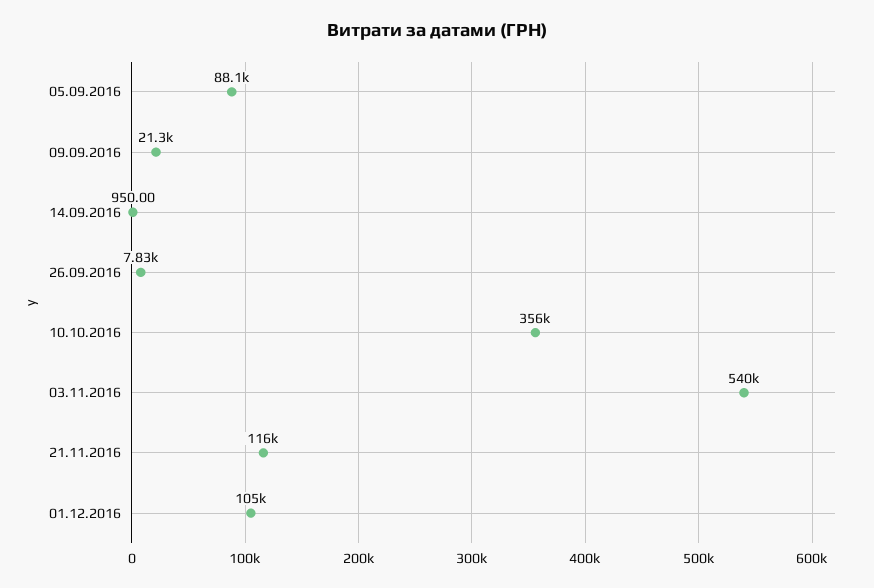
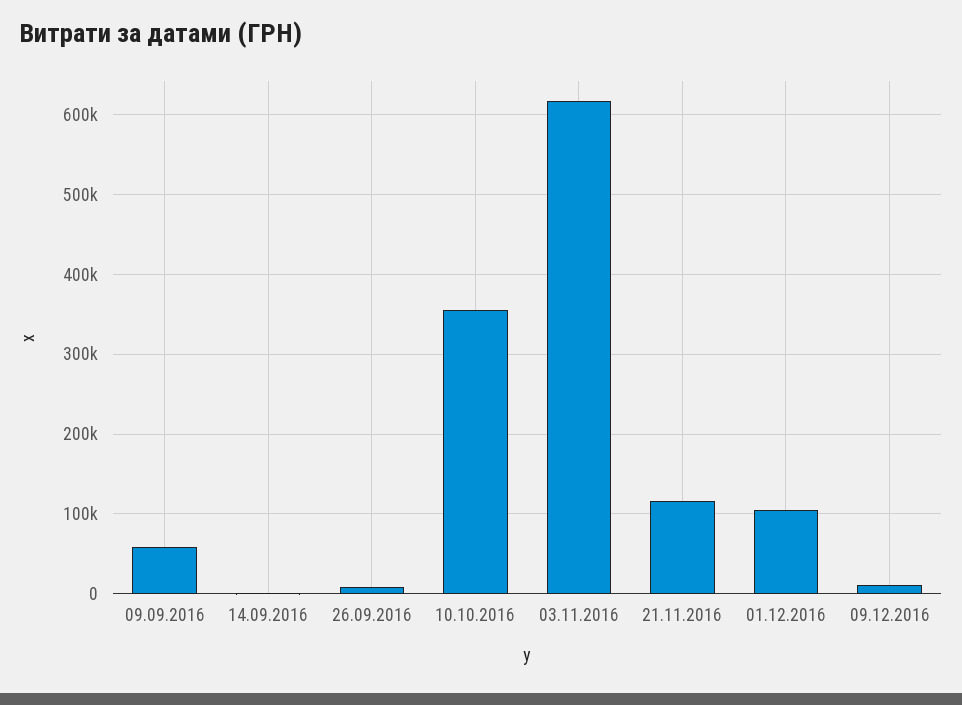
05.09.2016: 88100 -> none
09.09.2016: 21300 -> 60000
03.11.2016: 540000 -> 620000
09.12.2016: none -> 10000

